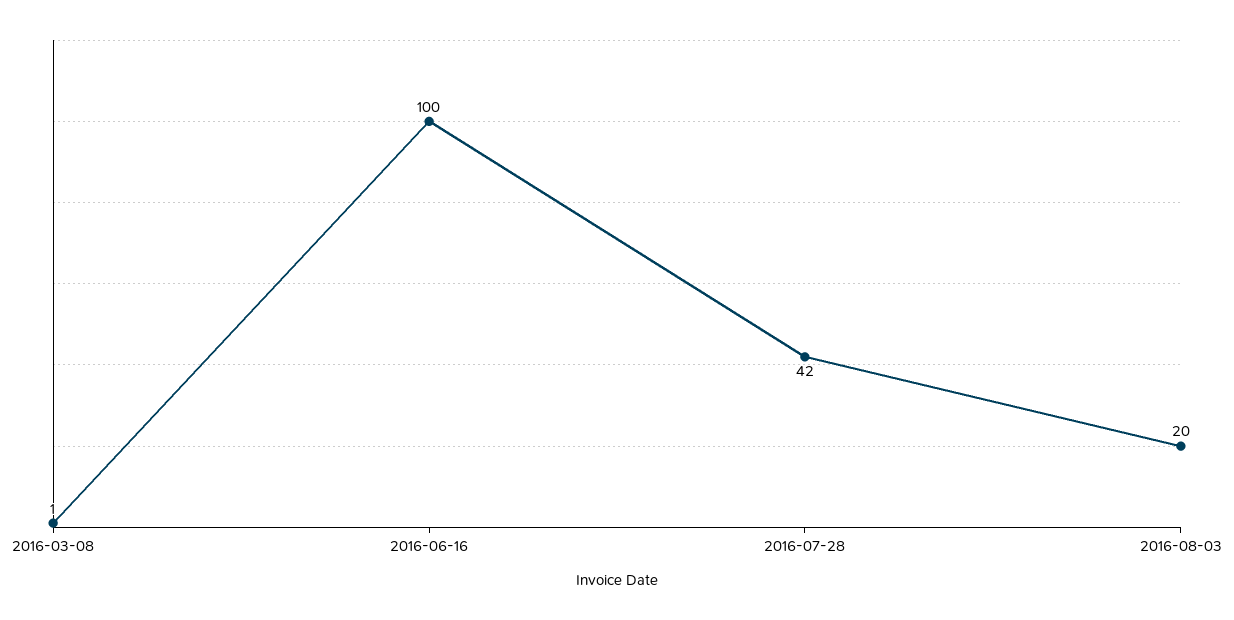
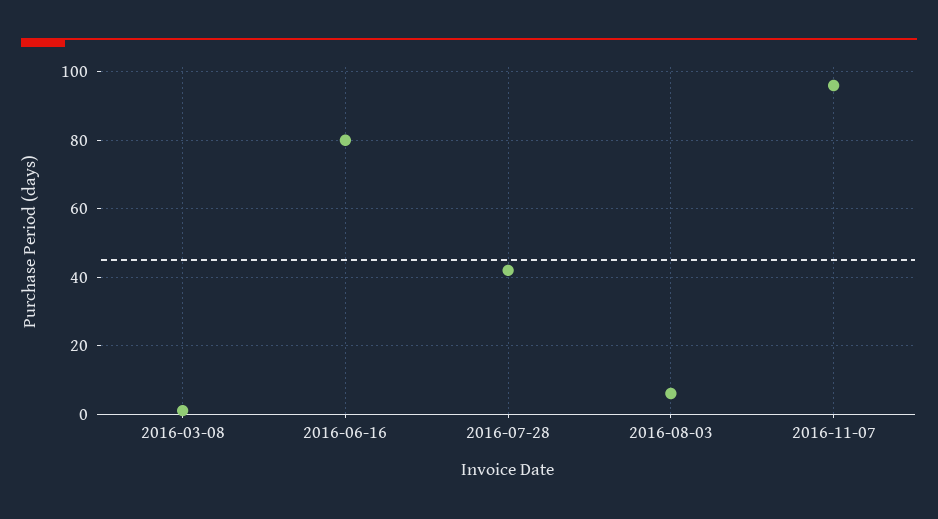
2016-06-16: 100 -> 80
2016-08-03: 20 -> 5
2016-11-07: none -> 95

